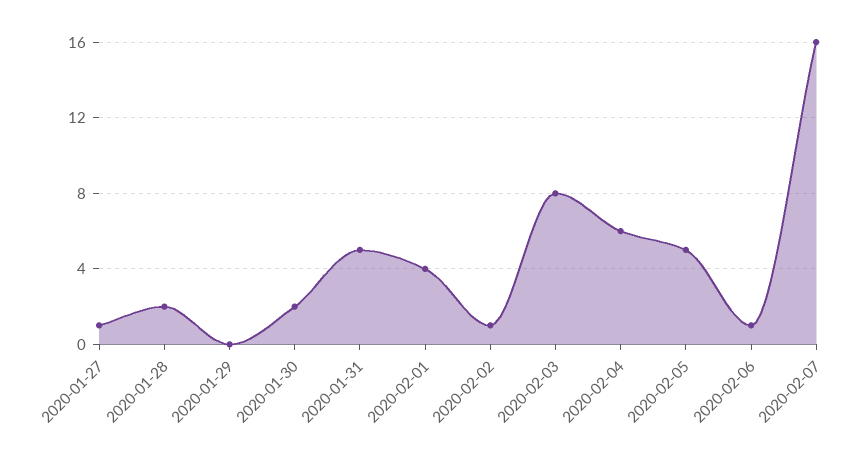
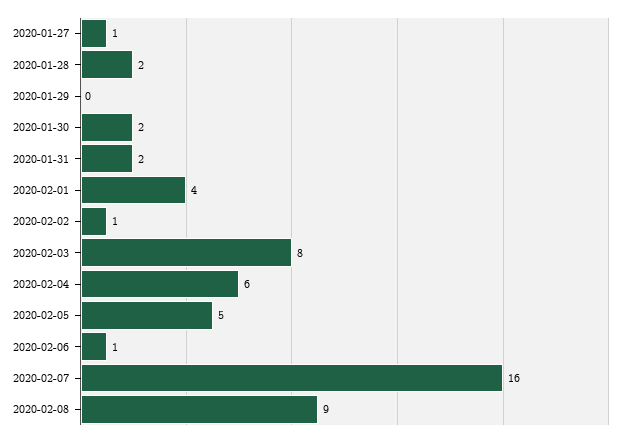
2020-01-31: 5 -> 2
2020-02-08: none -> 9

